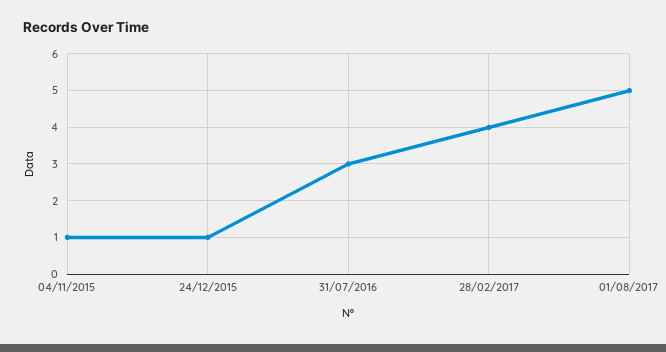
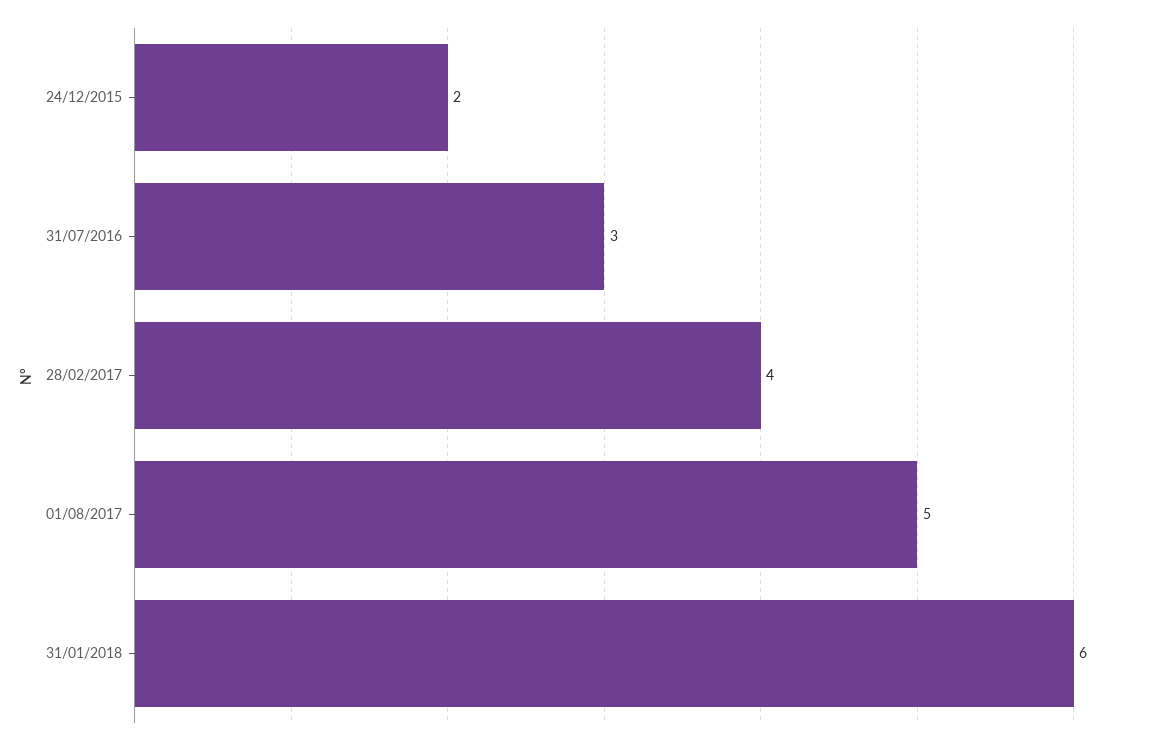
04/11/2015: 1 -> none
24/12/2015: 1 -> 2
31/01/2018: none -> 6

